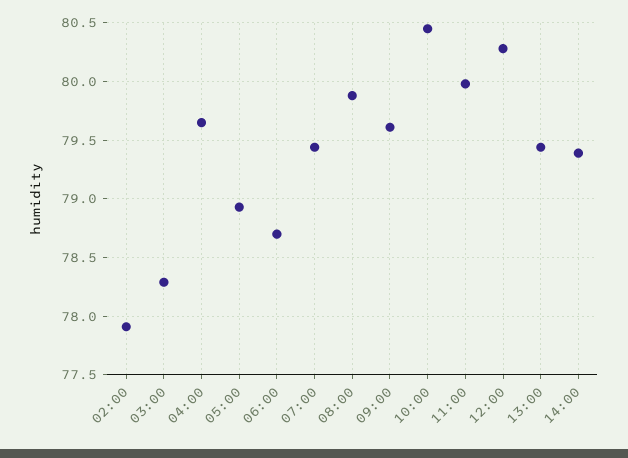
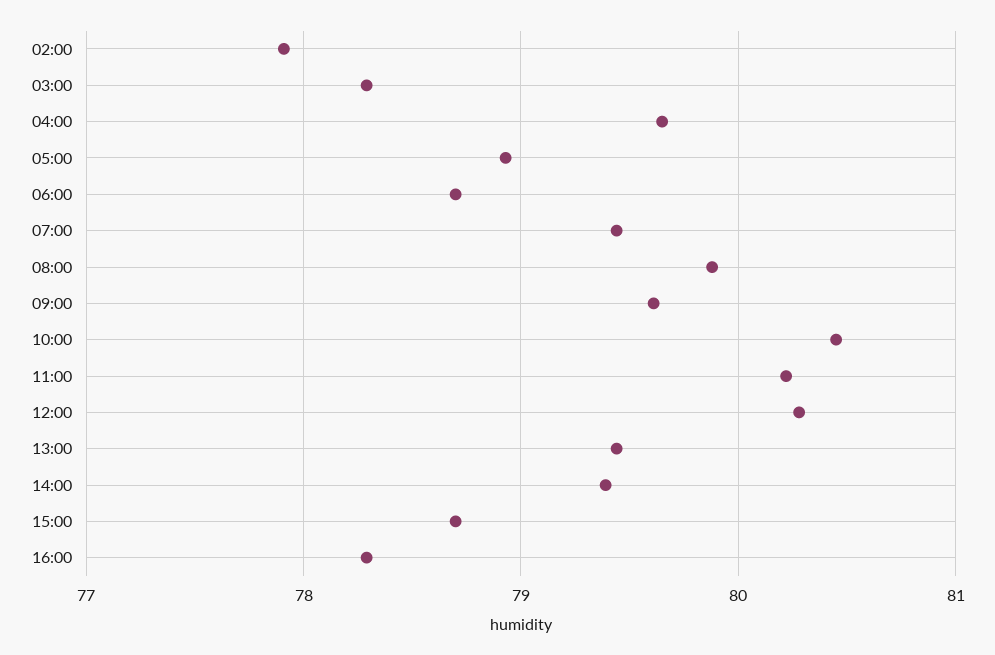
11:00: 80 -> 80.2
15:00: none -> 78.7
16:00: none -> 78.3

